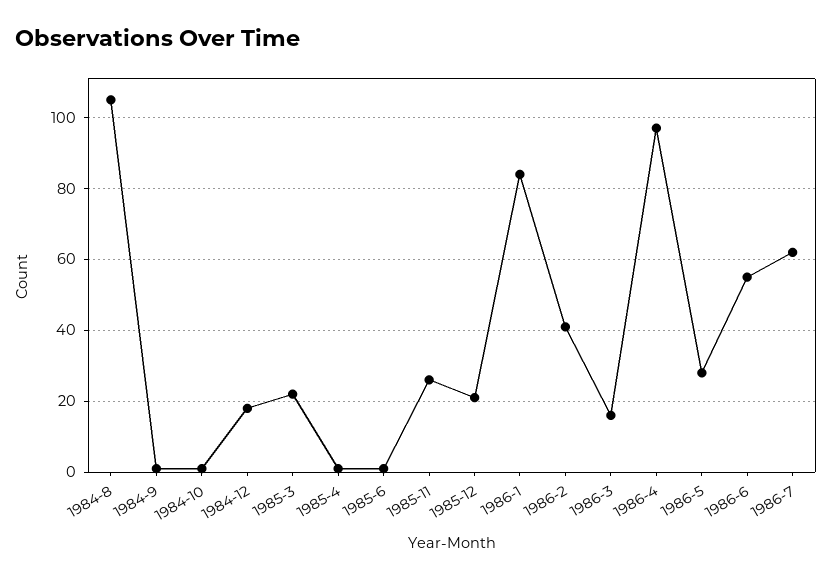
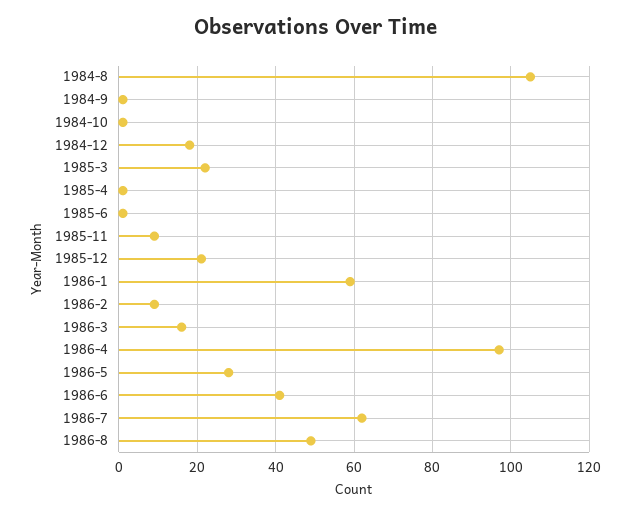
1985-11: 25 -> 10
1986-1: 85 -> 60
1986-2: 40 -> 10
1986-6: 55 -> 40
1986-8: none -> 50

